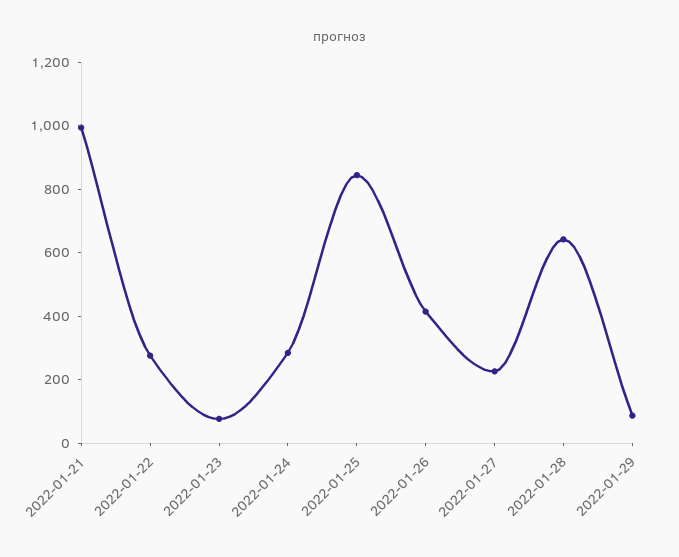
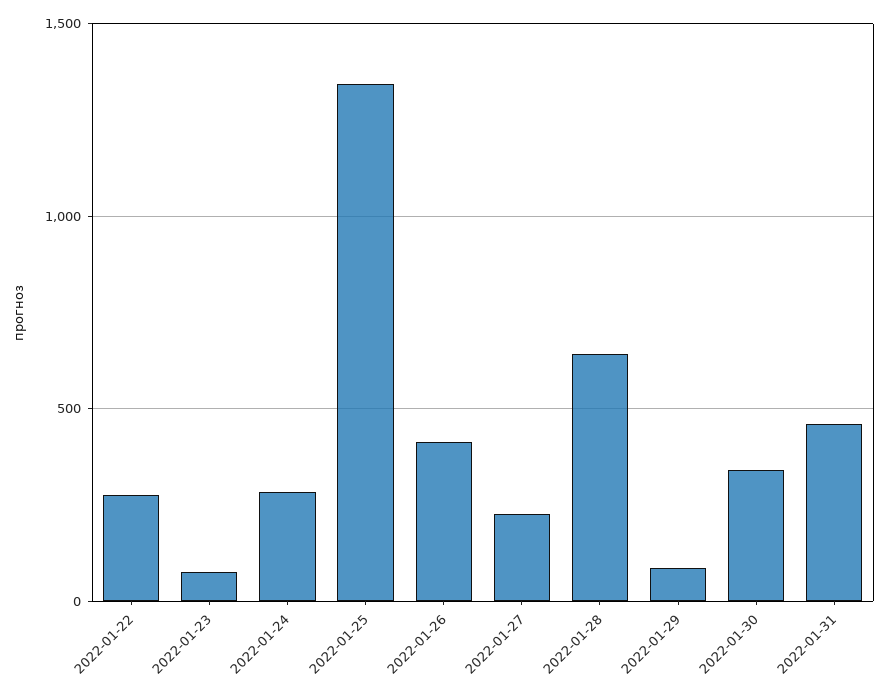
2022-01-21: 1000 -> none
2022-01-25: 850 -> 1350
2022-01-30: none -> 350
2022-01-31: none -> 450

